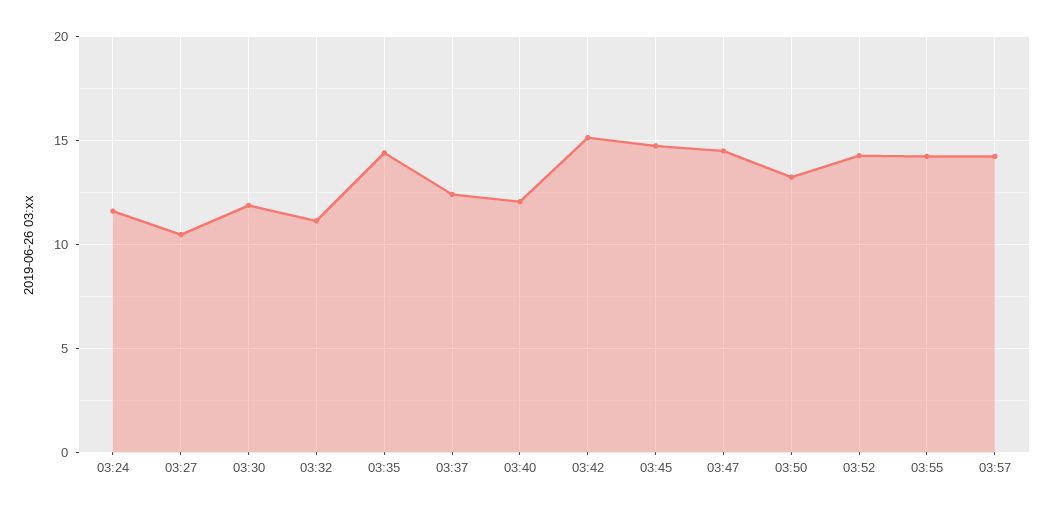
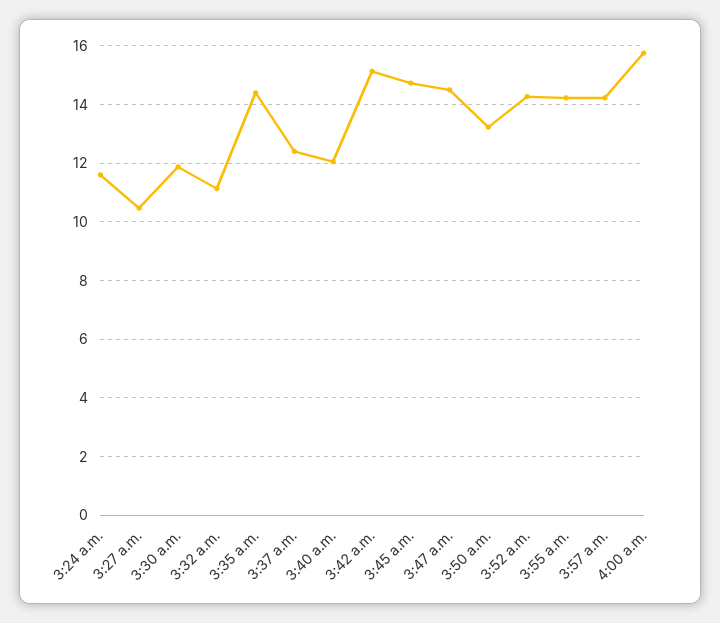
4:00 a.m.: none -> 15.75

